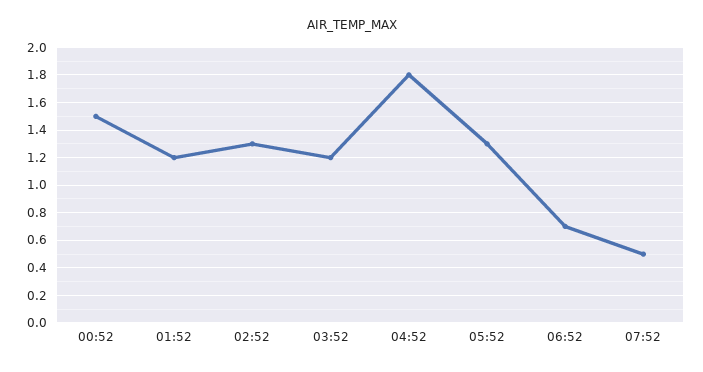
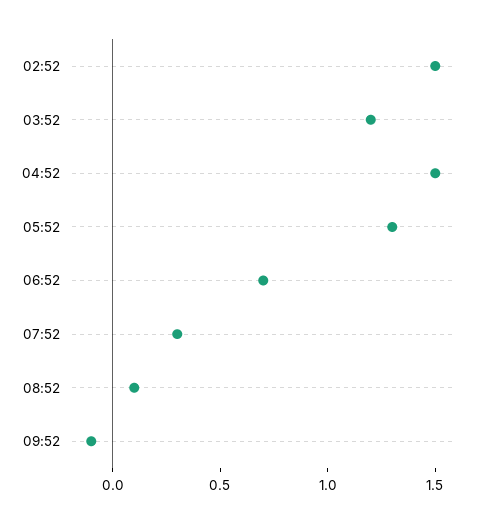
00:52: 1.5 -> none
01:52: 1.2 -> none
02:52: 1.3 -> 1.5
04:52: 1.8 -> 1.5
07:52: 0.5 -> 0.3
08:52: none -> 0.1
09:52: none -> -0.1

